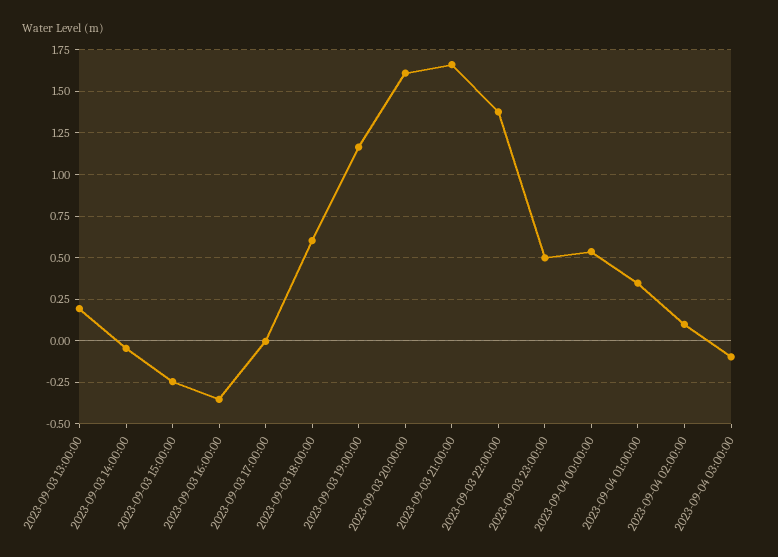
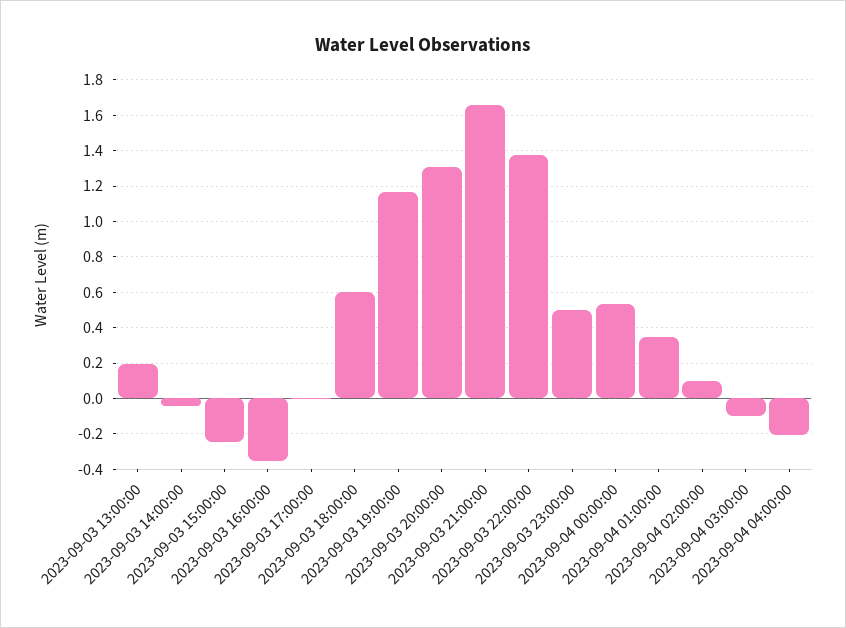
2023-09-03 20:00:00: 1.6 -> 1.3
2023-09-04 04:00:00: none -> -0.2

